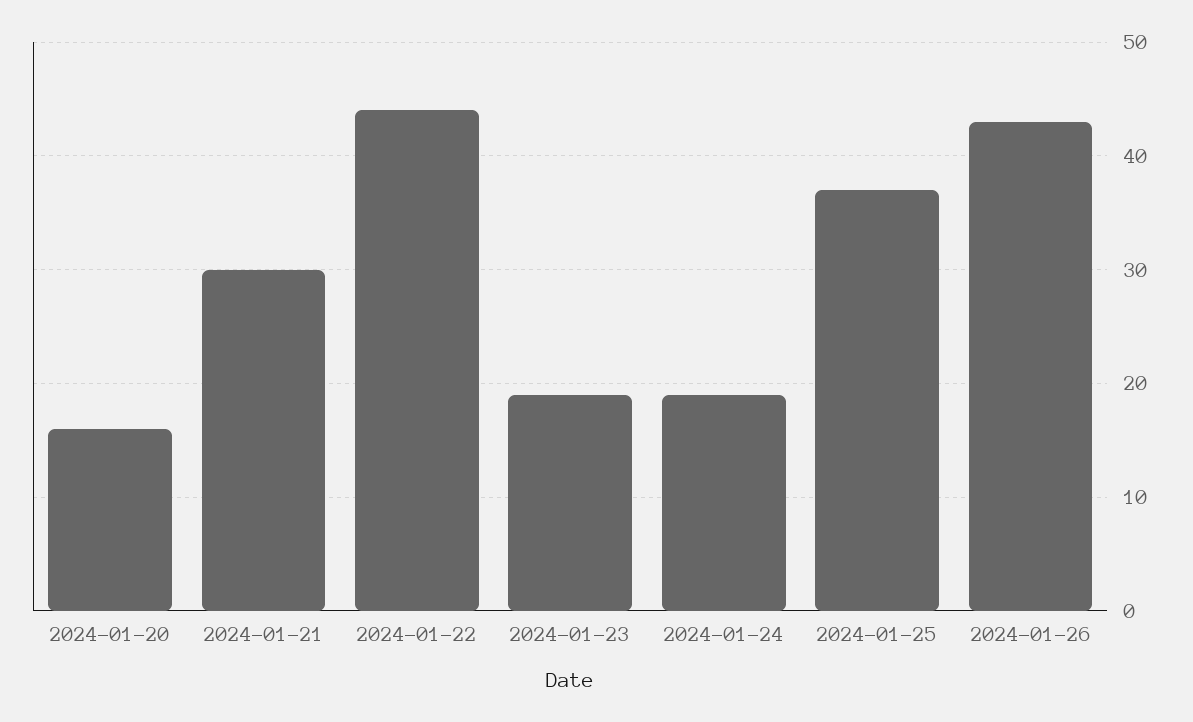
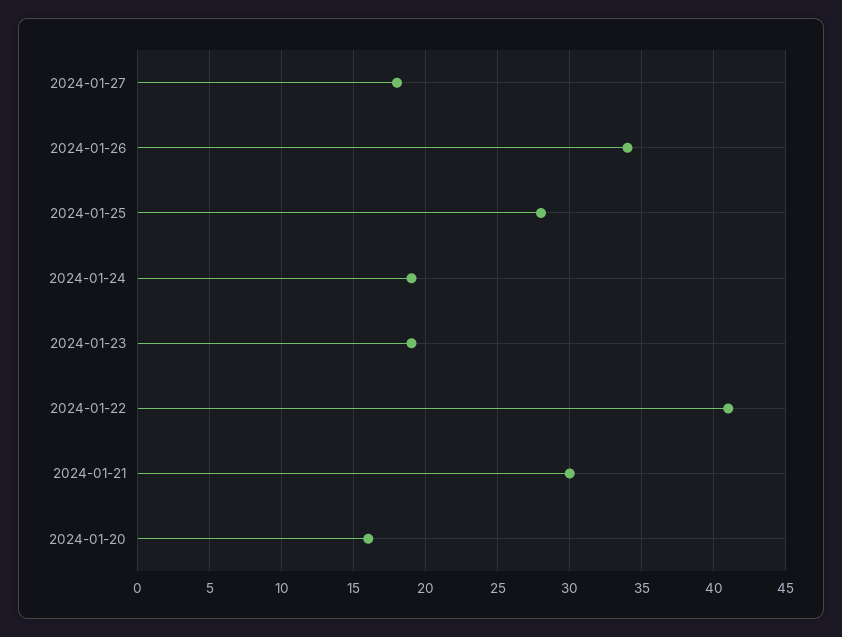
2024-01-22: 44 -> 41
2024-01-25: 37 -> 28
2024-01-26: 43 -> 34
2024-01-27: none -> 18

